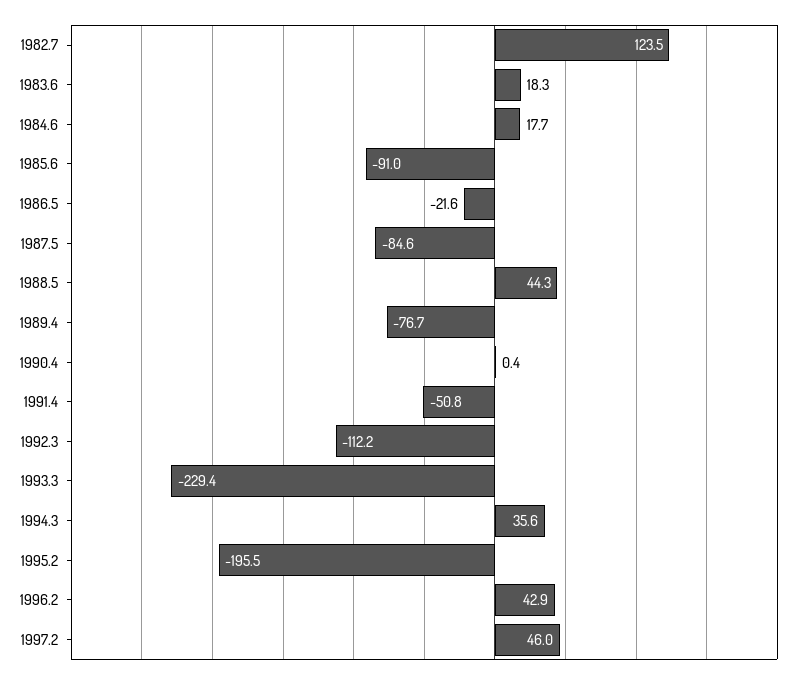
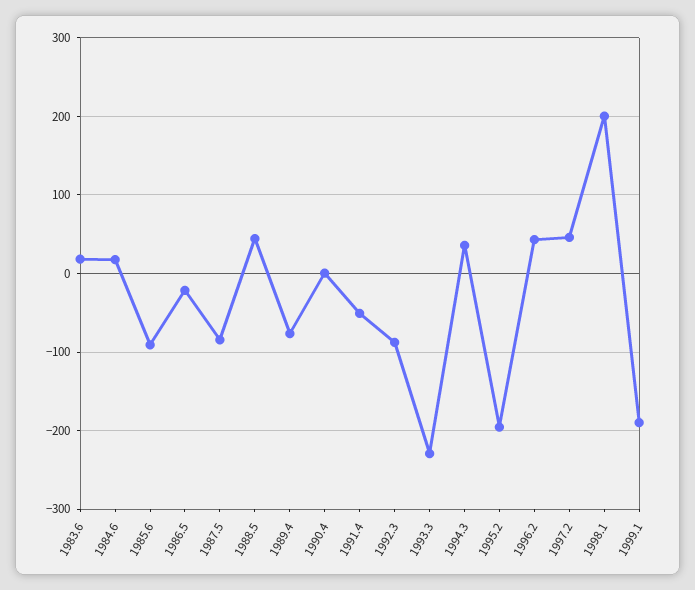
1982.7: 123.5 -> none
1992.3: -112.2 -> -90
1998.1: none -> 200
1999.1: none -> -190

